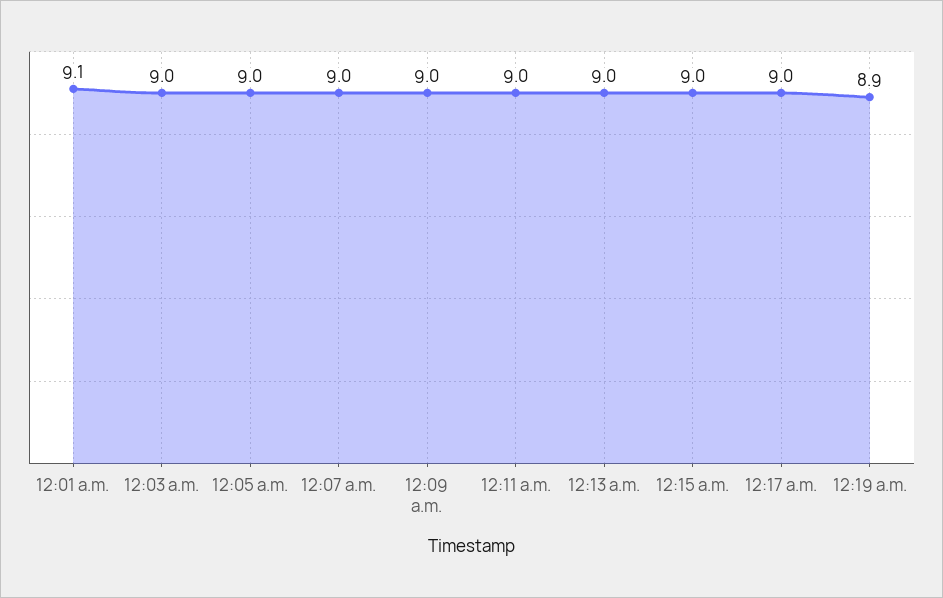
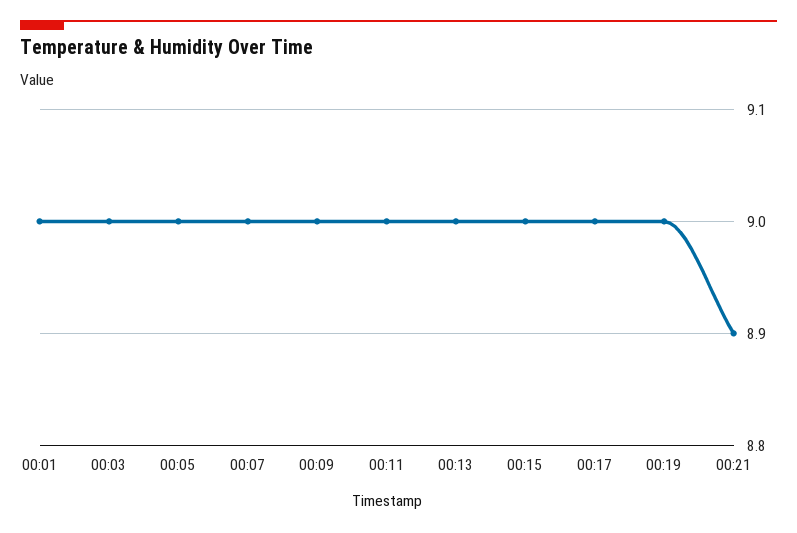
12:01 a.m.: 9.1 -> 9
12:19 a.m.: 8.9 -> 9
00:21: none -> 8.9

